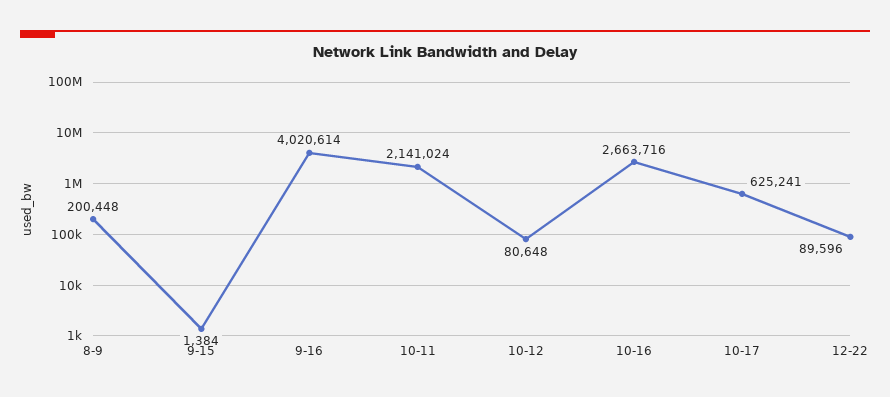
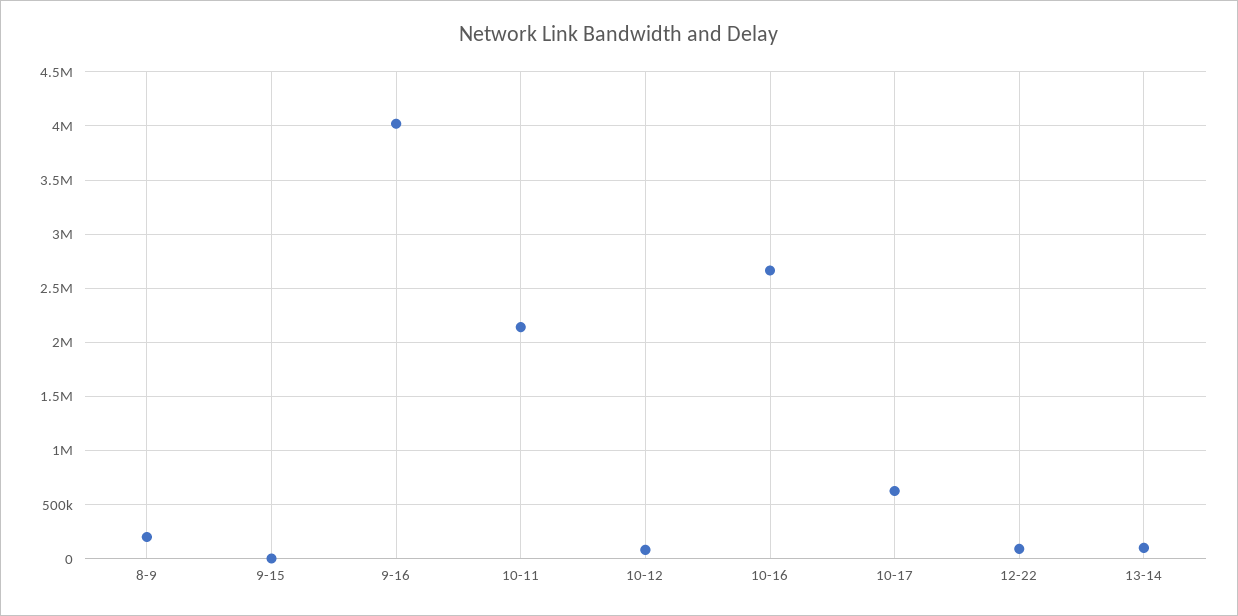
13-14: none -> 100000

